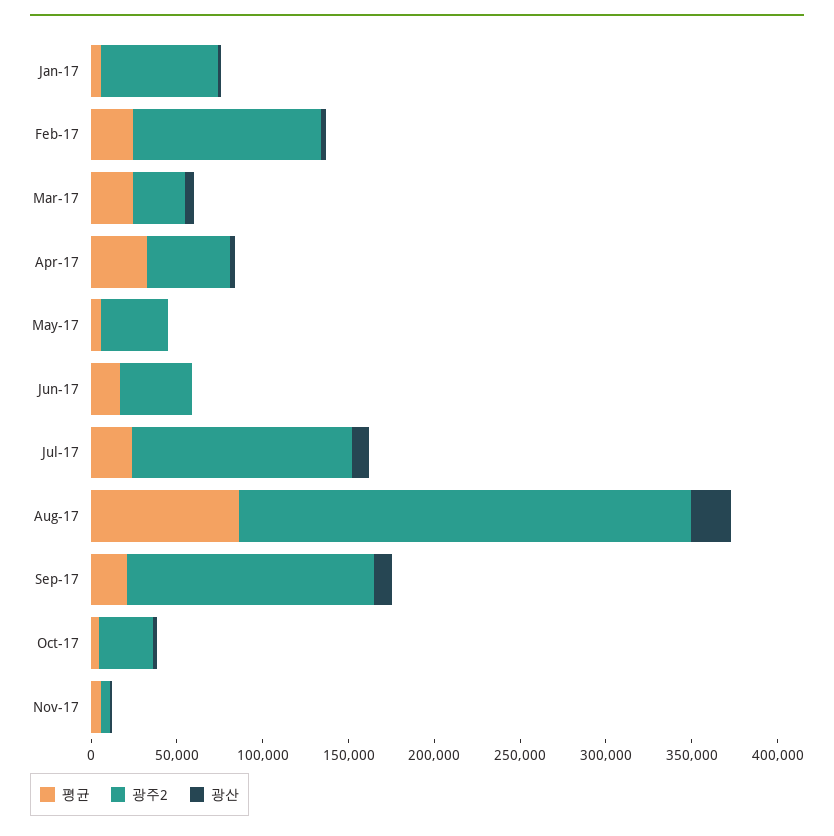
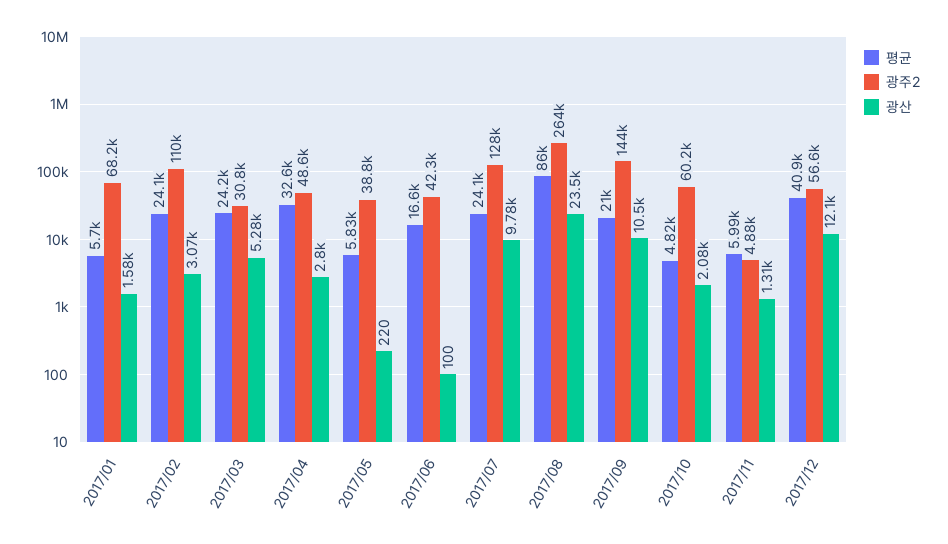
광주2, Oct-17: 30000 -> 60200
평균, 2017/12: none -> 40900
광주2, 2017/12: none -> 56600
광산, 2017/12: none -> 12100

